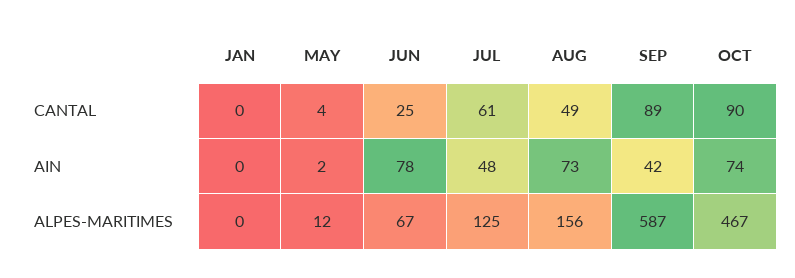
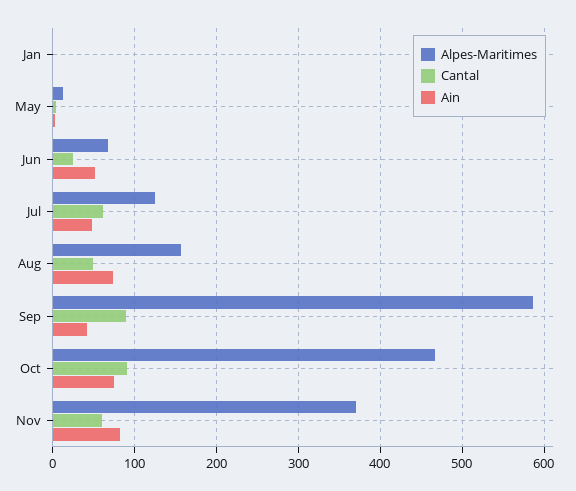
AIN, JUN: 78 -> 50
ALPES-MARITIMES, Nov: none -> 370
CANTAL, Nov: none -> 60
AIN, Nov: none -> 80

